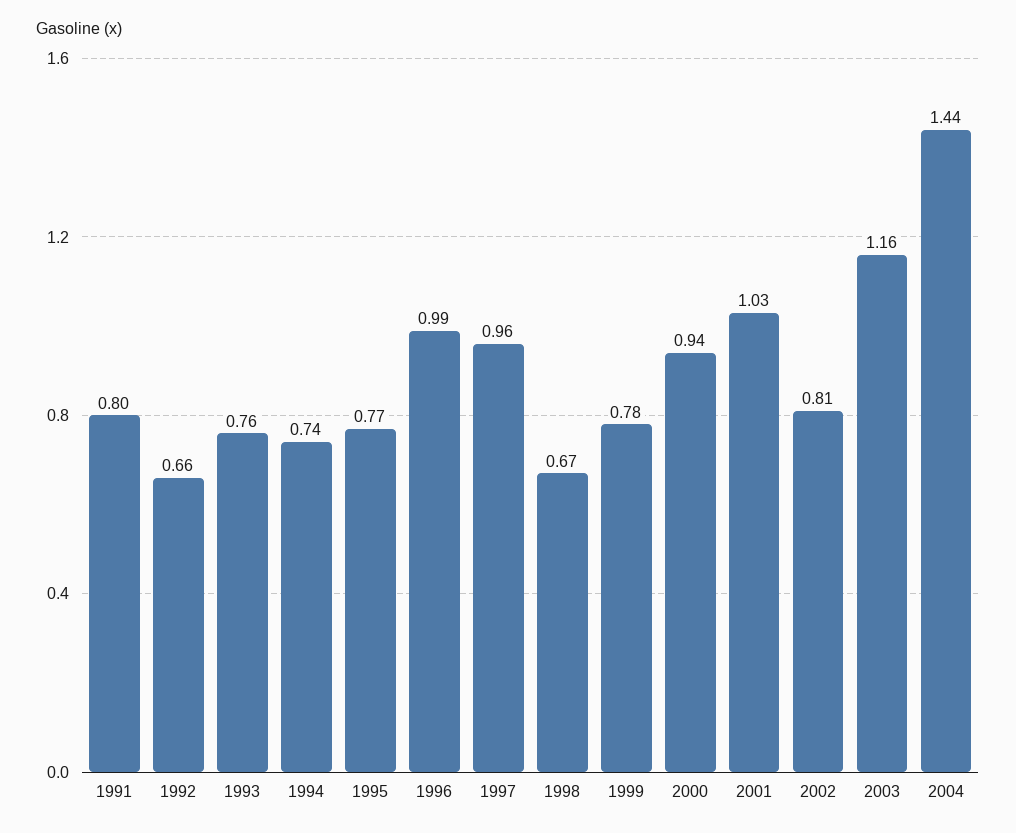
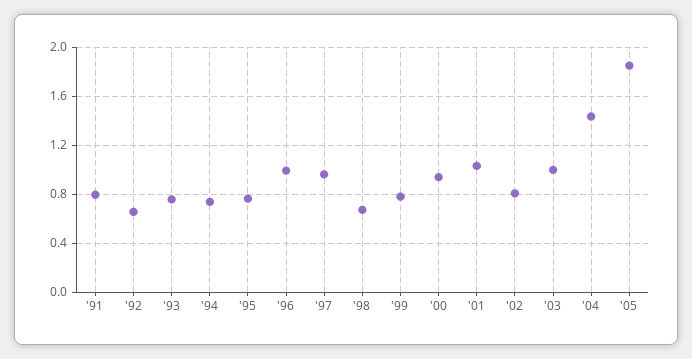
2003: 1.16 -> 1
'05: none -> 1.85

